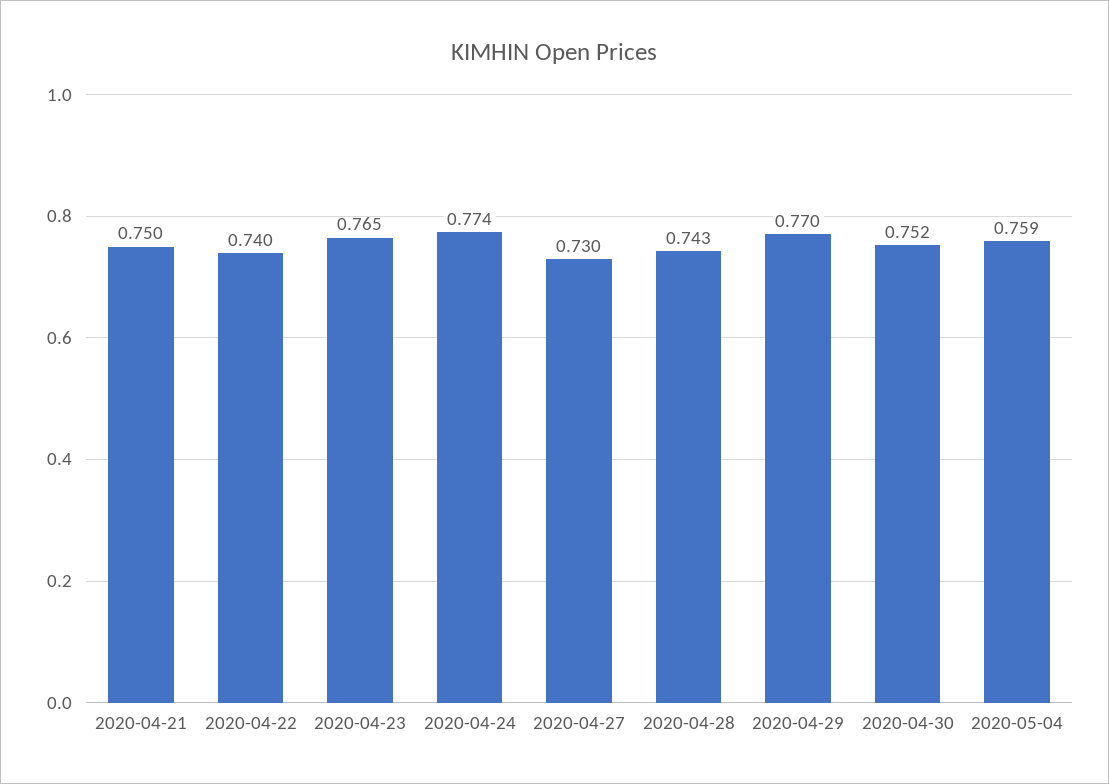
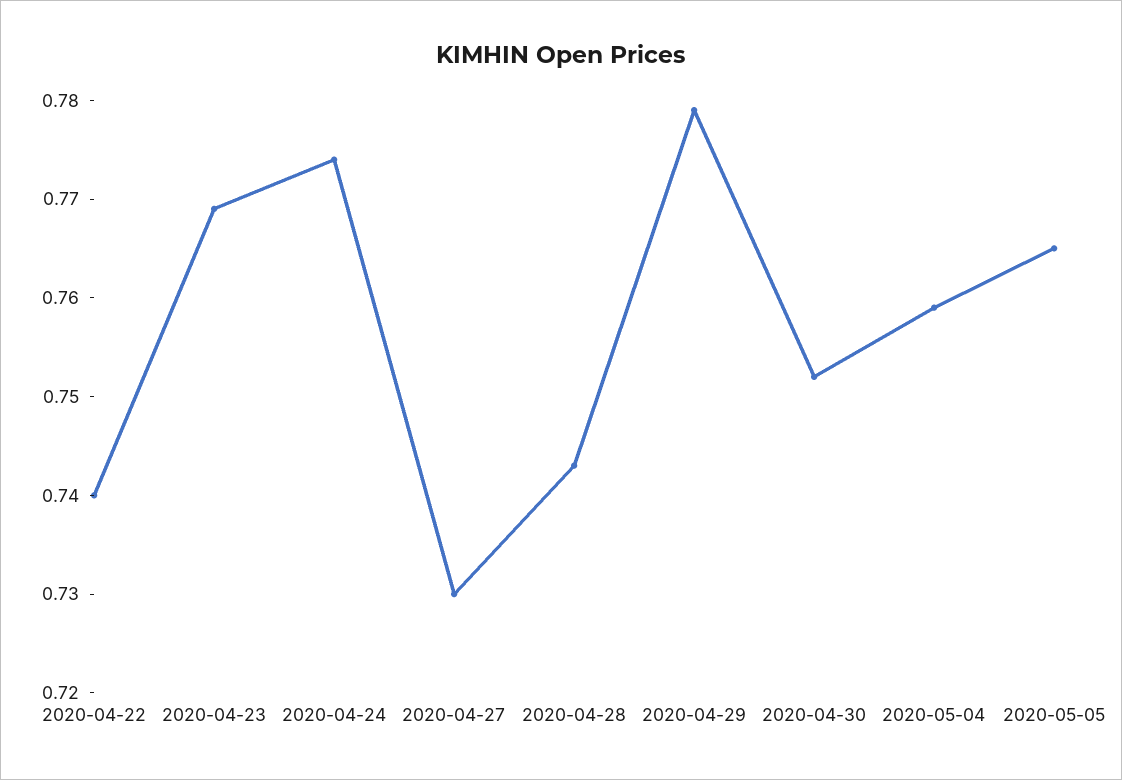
2020-04-21: 0.75 -> none
2020-04-23: 0.765 -> 0.769
2020-04-29: 0.77 -> 0.779
2020-05-05: none -> 0.765

